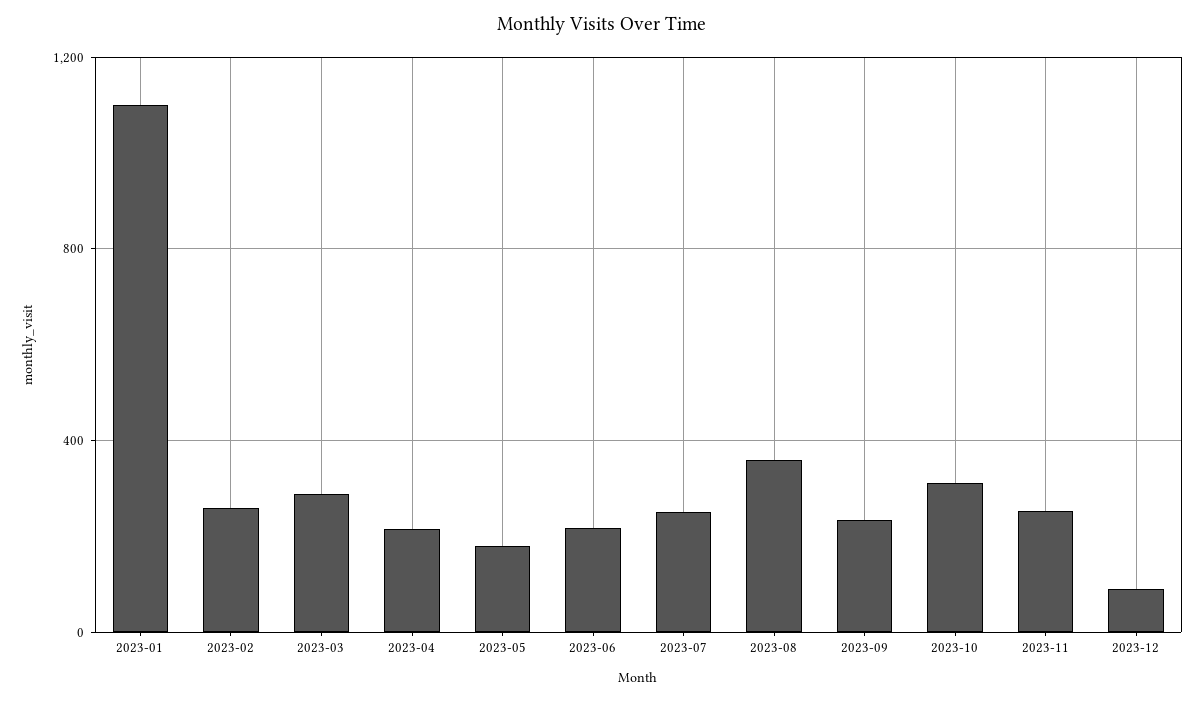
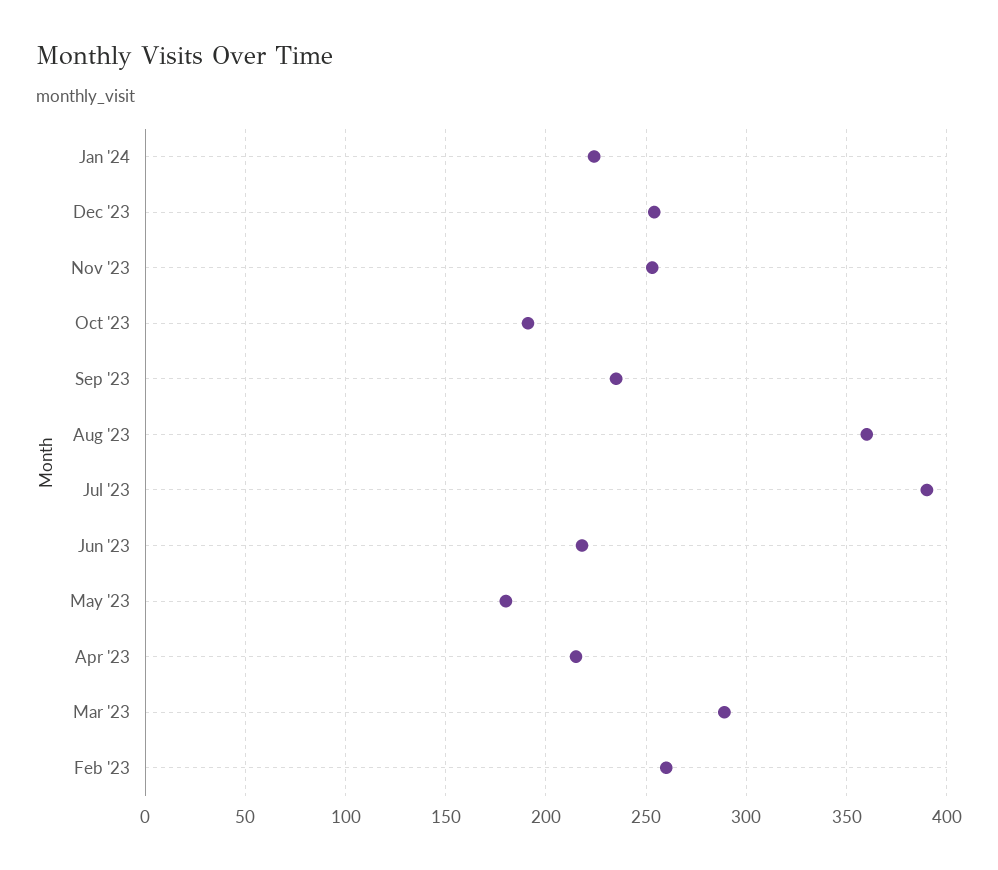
2023-01: 1100 -> none
2023-07: 250 -> 390
2023-10: 300 -> 190
2023-12: 100 -> 255
Jan '24: none -> 225

